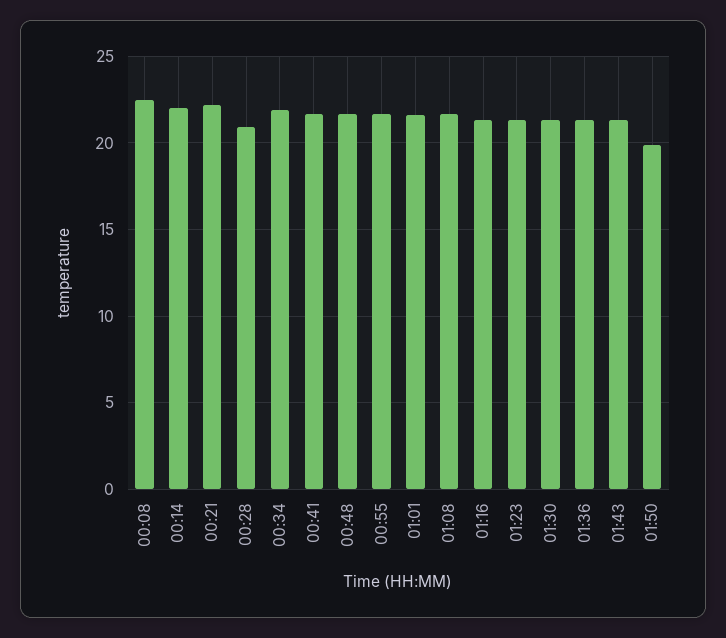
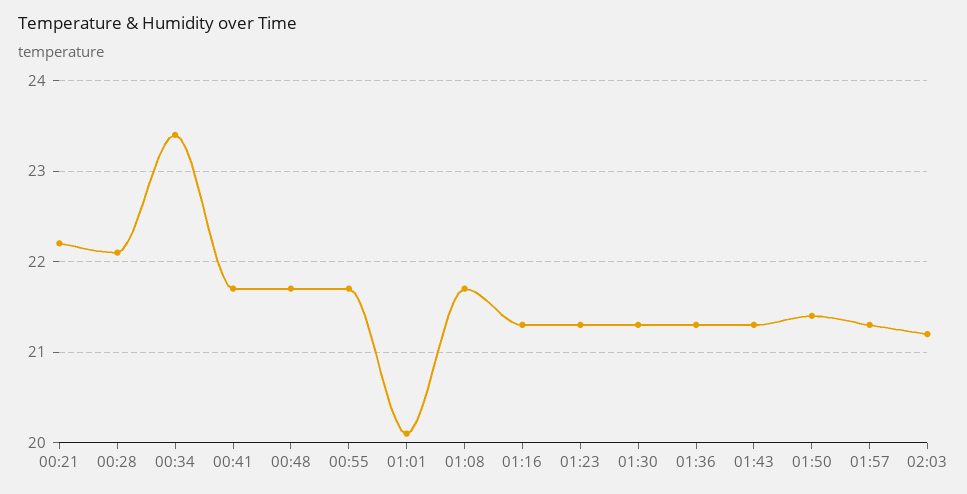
00:08: 22.5 -> none
00:14: 22 -> none
00:28: 21 -> 22.1
00:34: 22 -> 23.4
01:01: 21.5 -> 20.1
01:50: 20 -> 21.4
01:57: none -> 21.3
02:03: none -> 21.2

